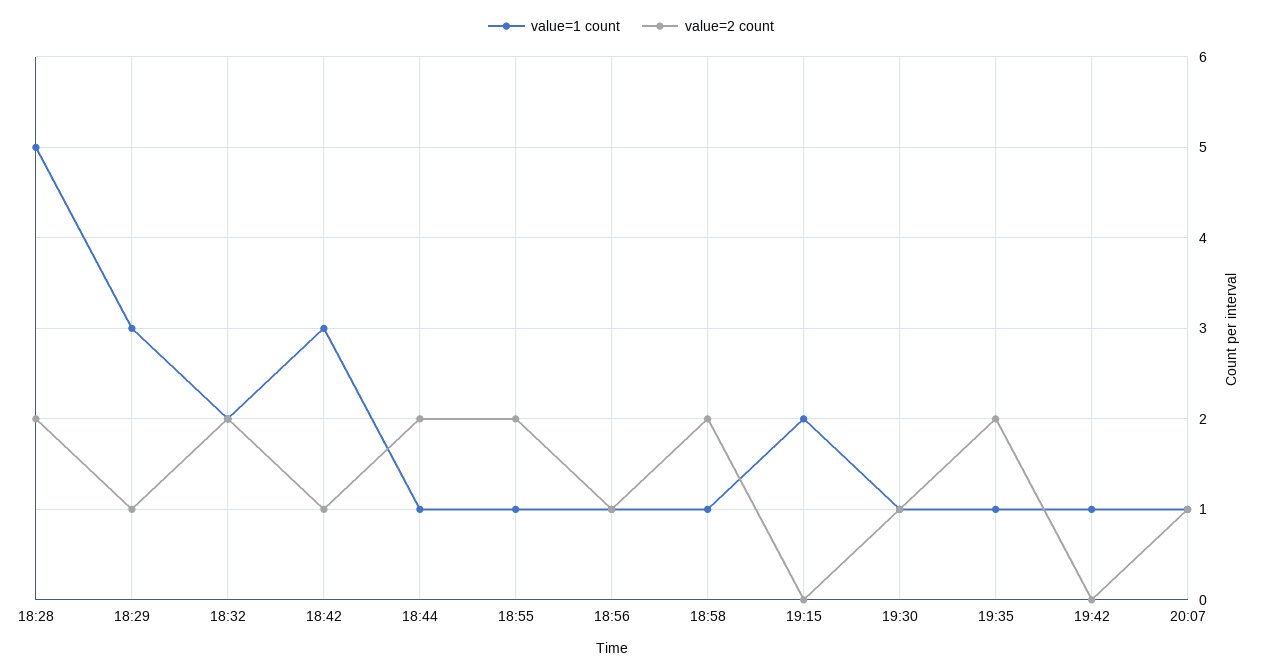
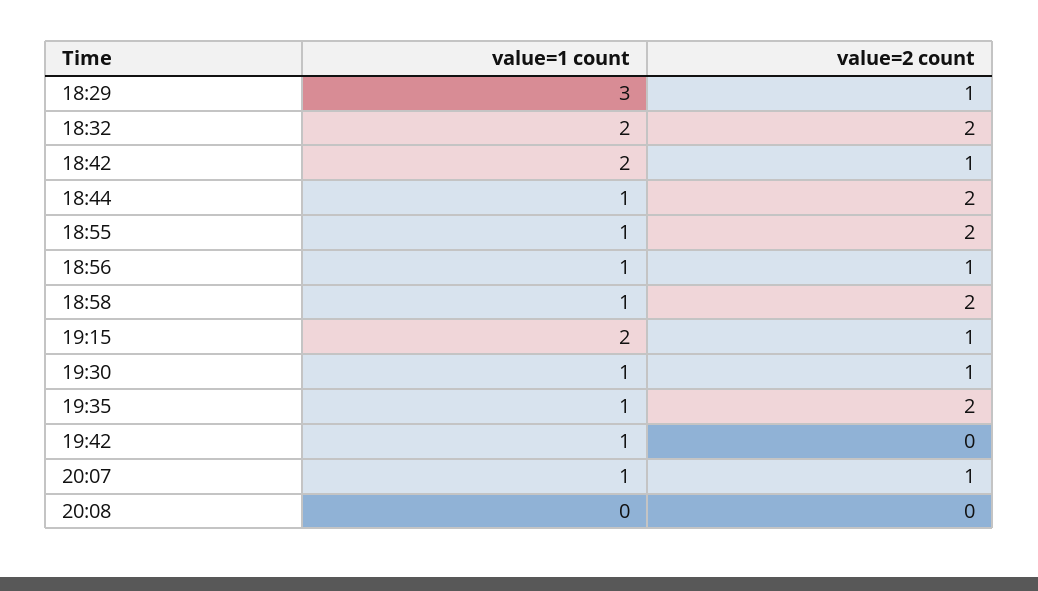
value=1 count, 18:28: 5 -> none
value=2 count, 18:28: 2 -> none
value=1 count, 18:42: 3 -> 2
value=2 count, 19:15: 0 -> 1
value=1 count, 20:08: none -> 0
value=2 count, 20:08: none -> 0

